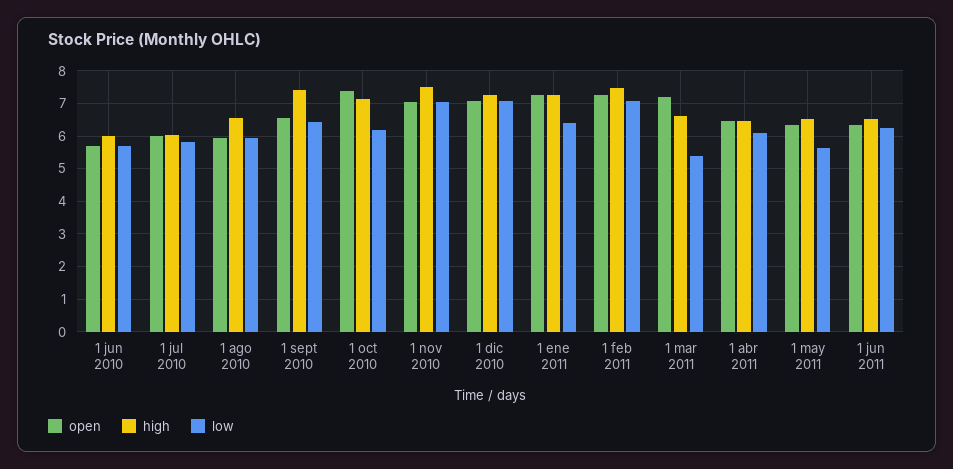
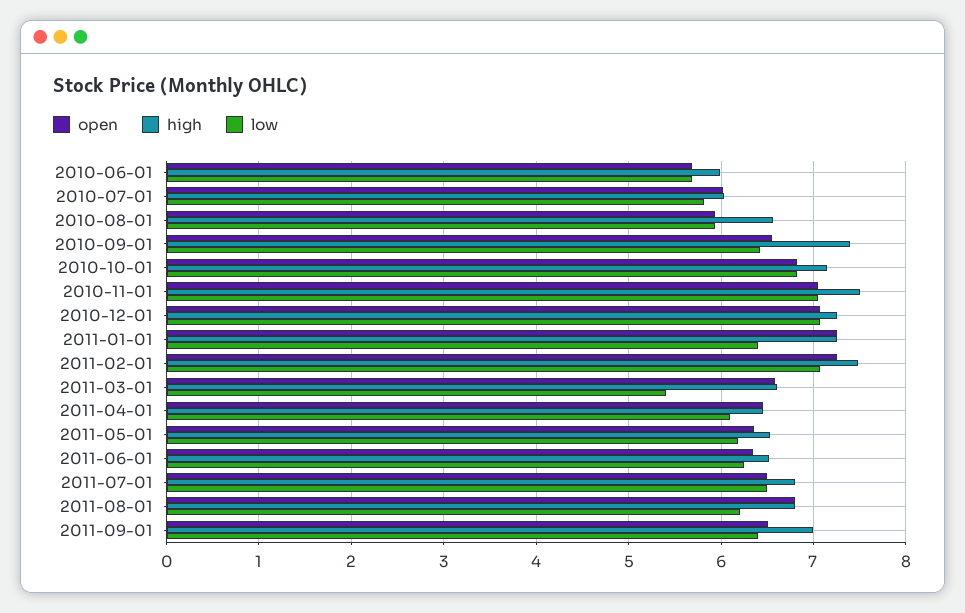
open, 1 oct 2010: 7.4 -> 6.8
low, 1 oct 2010: 6.2 -> 6.8
open, 1 mar 2011: 7.2 -> 6.6
low, 1 may 2011: 5.6 -> 6.2
open, 2011-07-01: none -> 6.5
high, 2011-07-01: none -> 6.8
low, 2011-07-01: none -> 6.5
open, 2011-08-01: none -> 6.8
high, 2011-08-01: none -> 6.8
low, 2011-08-01: none -> 6.2
open, 2011-09-01: none -> 6.5
high, 2011-09-01: none -> 7
low, 2011-09-01: none -> 6.4

